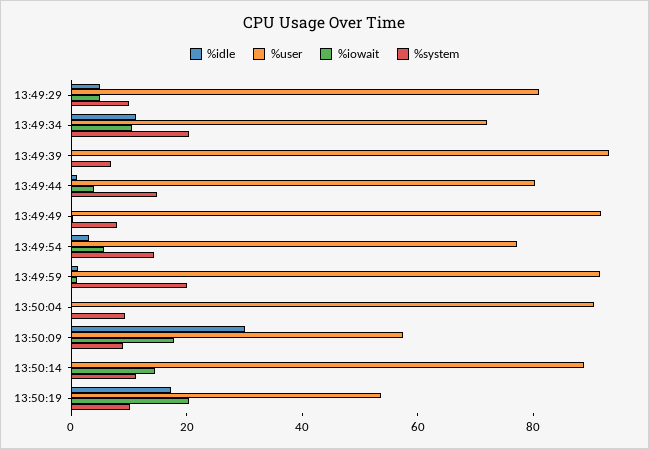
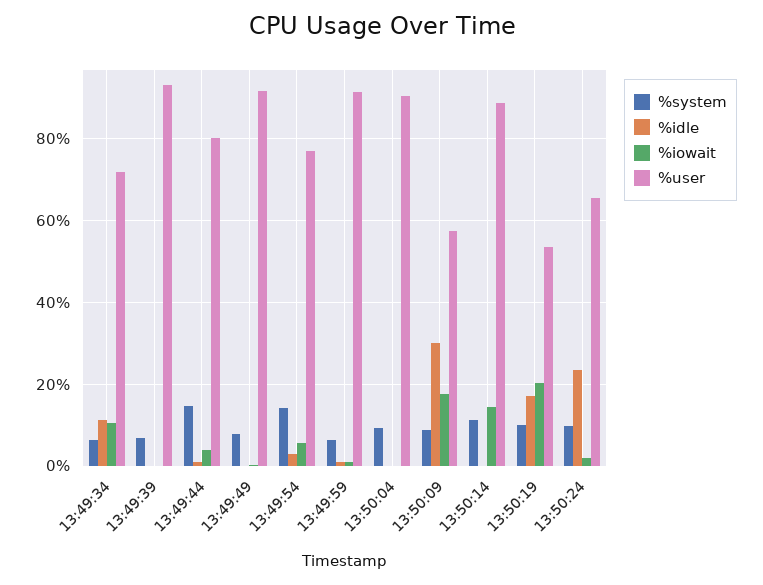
%idle, 13:49:29: 5 -> none
%user, 13:49:29: 80 -> none
%iowait, 13:49:29: 5 -> none
%system, 13:49:29: 10 -> none
%system, 13:49:34: 20 -> 6
%system, 13:49:59: 20 -> 6
%system, 13:50:24: none -> 10
%idle, 13:50:24: none -> 24
%iowait, 13:50:24: none -> 2
%user, 13:50:24: none -> 66

